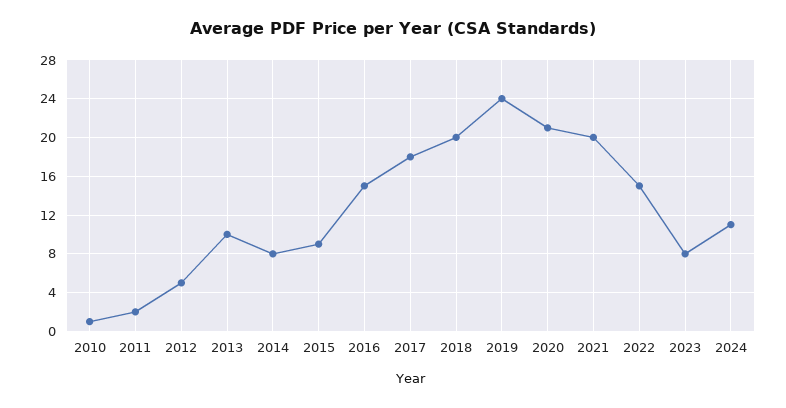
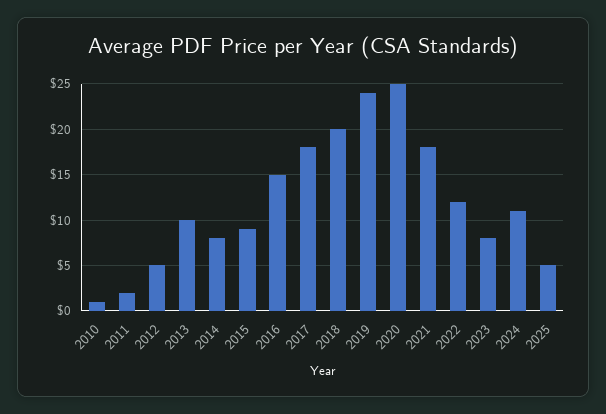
2020: 21 -> 25
2021: 20 -> 18
2022: 15 -> 12
2025: none -> 5

